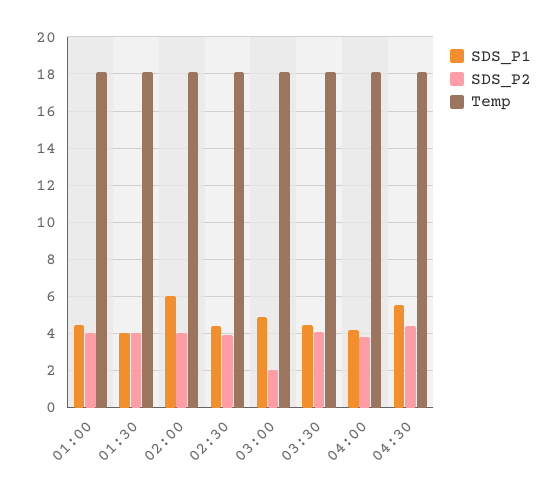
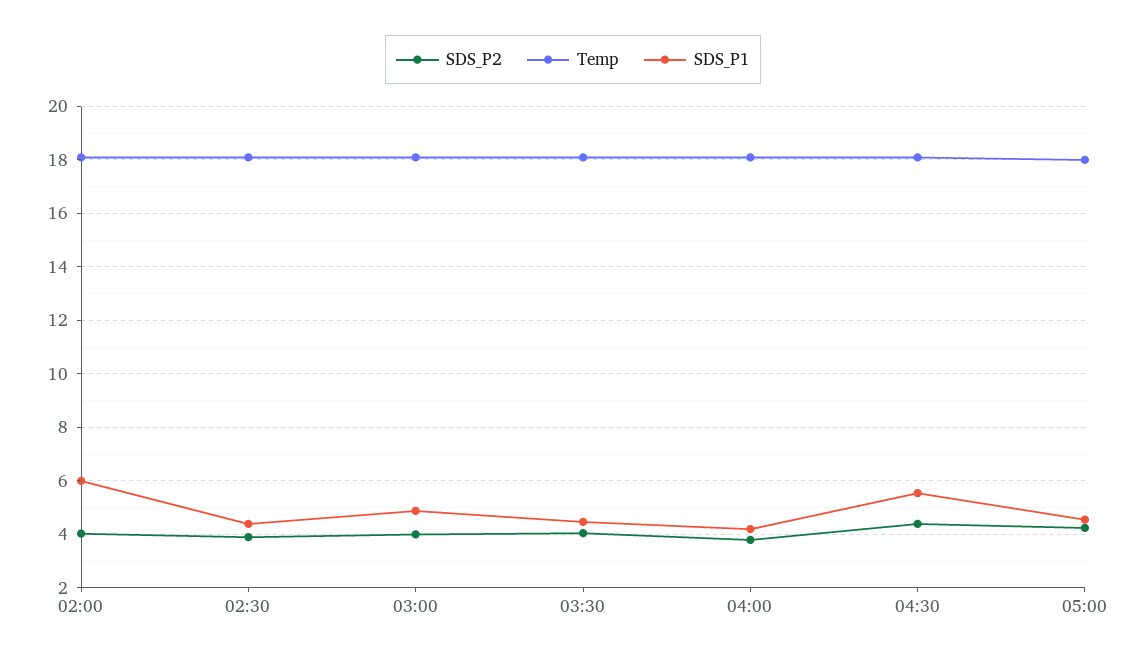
SDS_P1, 01:00: 4.5 -> none
SDS_P2, 01:00: 4 -> none
Temp, 01:00: 18 -> none
SDS_P1, 01:30: 4 -> none
SDS_P2, 01:30: 4 -> none
Temp, 01:30: 18 -> none
SDS_P2, 03:00: 2 -> 4
SDS_P2, 05:00: none -> 4.25
Temp, 05:00: none -> 18
SDS_P1, 05:00: none -> 4.5

